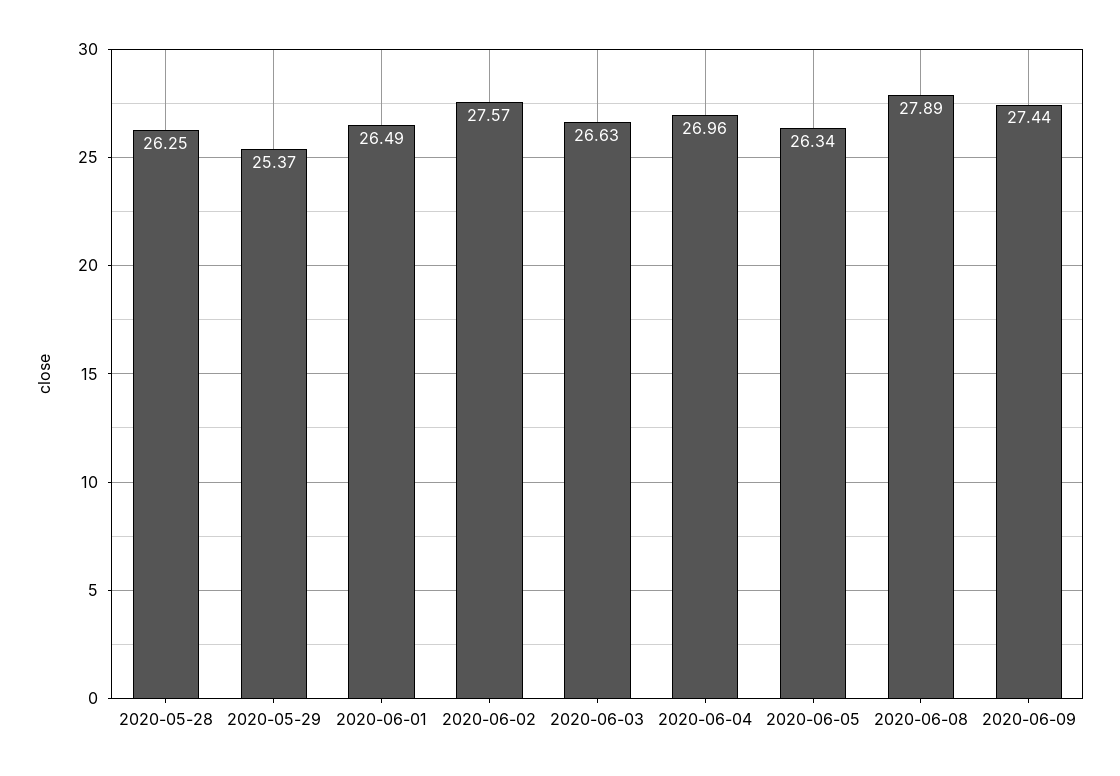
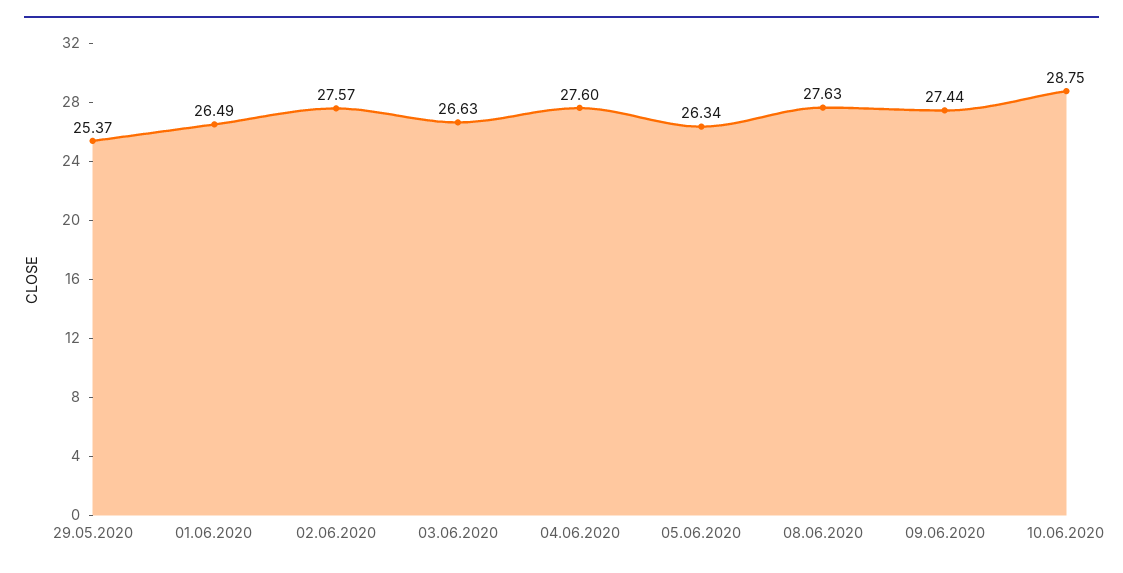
2020-05-28: 26.25 -> none
2020-06-04: 26.96 -> 27.6
2020-06-08: 27.89 -> 27.63
10.06.2020: none -> 28.75

